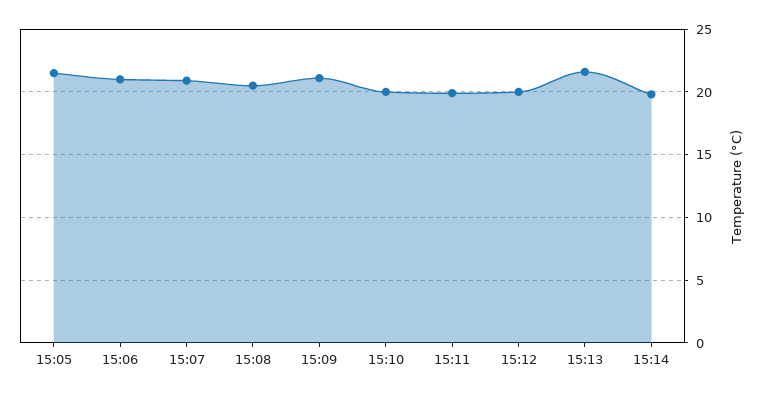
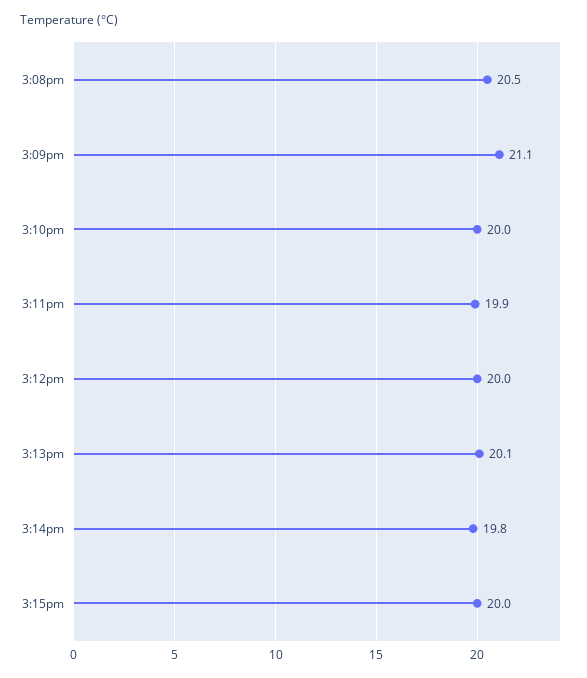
15:05: 21.5 -> none
15:06: 21 -> none
15:07: 21 -> none
15:13: 21.5 -> 20.1
3:15pm: none -> 20

